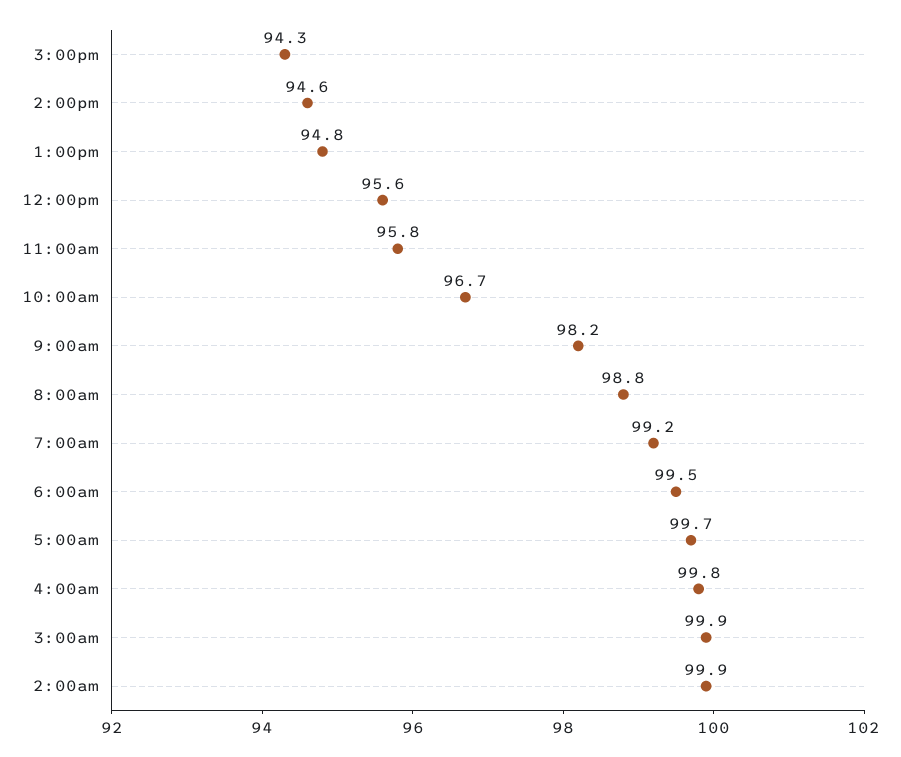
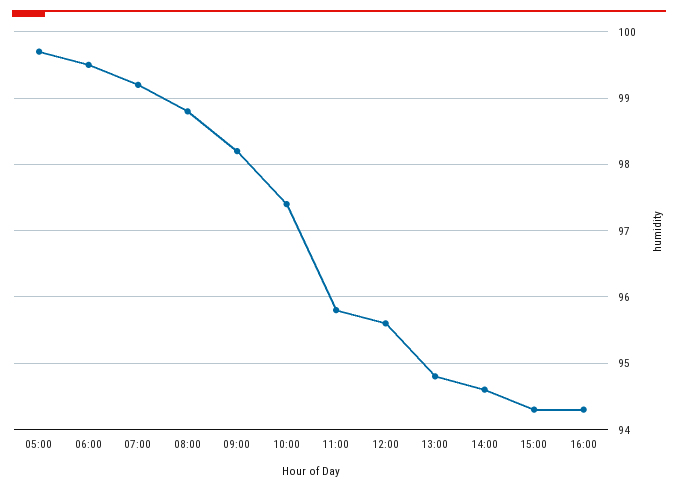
10:00am: 96.7 -> 97.4
4:00am: 99.8 -> none
3:00am: 99.9 -> none
2:00am: 99.9 -> none
16:00: none -> 94.3

